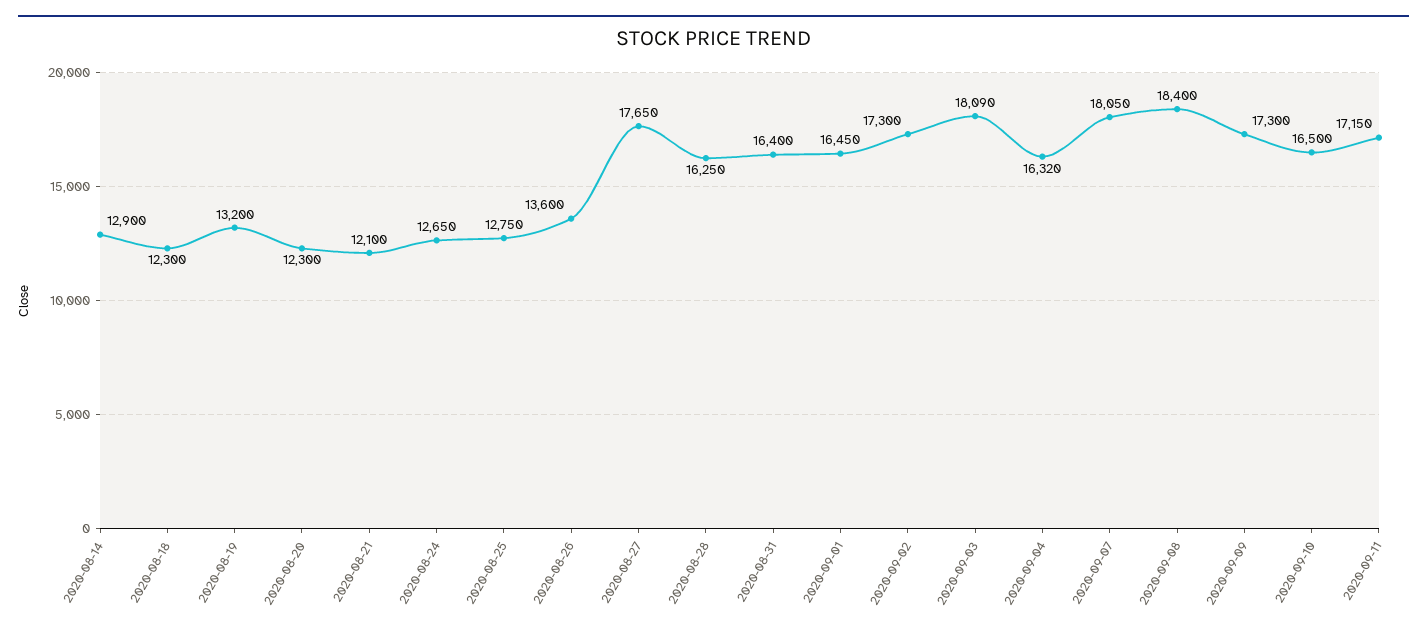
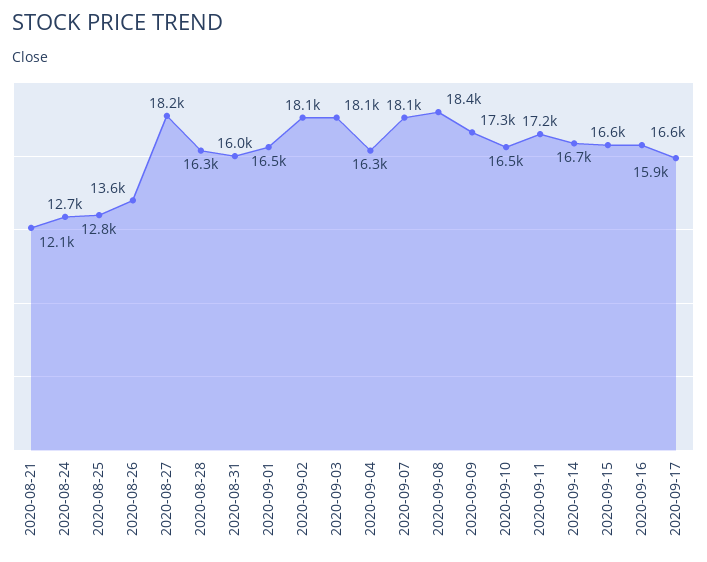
2020-08-14: 12900 -> none
2020-08-18: 12300 -> none
2020-08-19: 13200 -> none
2020-08-20: 12300 -> none
2020-08-27: 17650 -> 18200
2020-08-31: 16400 -> 16000
2020-09-02: 17300 -> 18100
2020-09-14: none -> 16700
2020-09-15: none -> 16600
2020-09-16: none -> 16600
2020-09-17: none -> 15900

